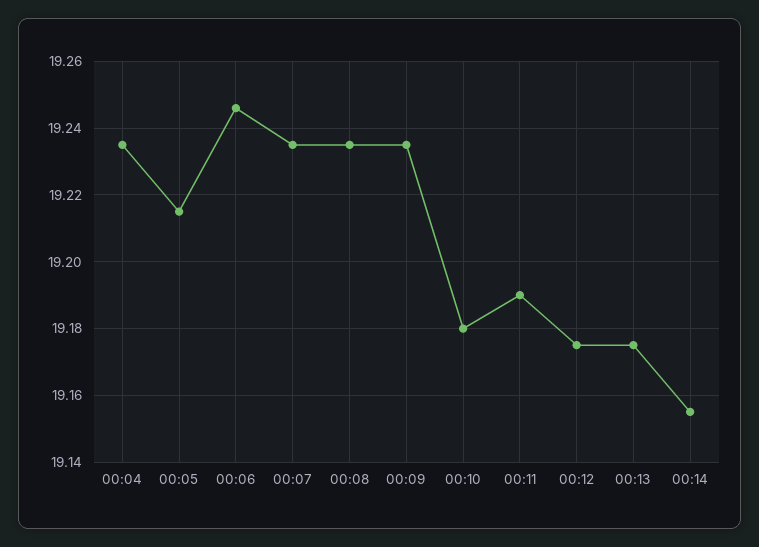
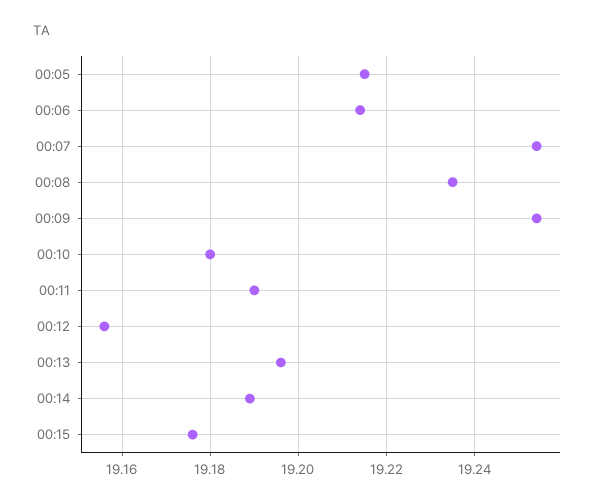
00:04: 19.235 -> none
00:06: 19.245 -> 19.215
00:07: 19.235 -> 19.255
00:09: 19.235 -> 19.255
00:12: 19.175 -> 19.155
00:13: 19.175 -> 19.195
00:14: 19.155 -> 19.19
00:15: none -> 19.175

